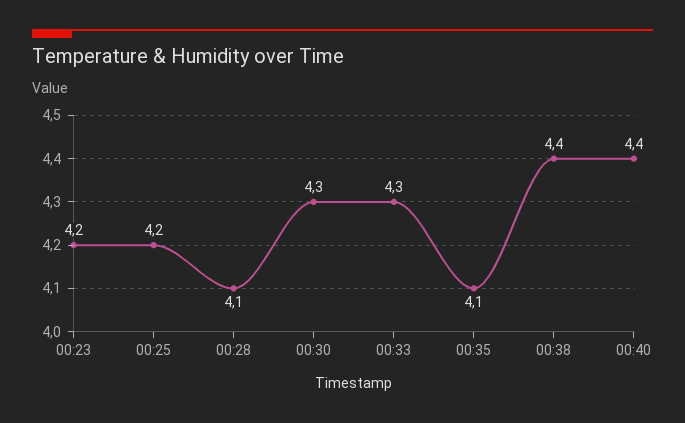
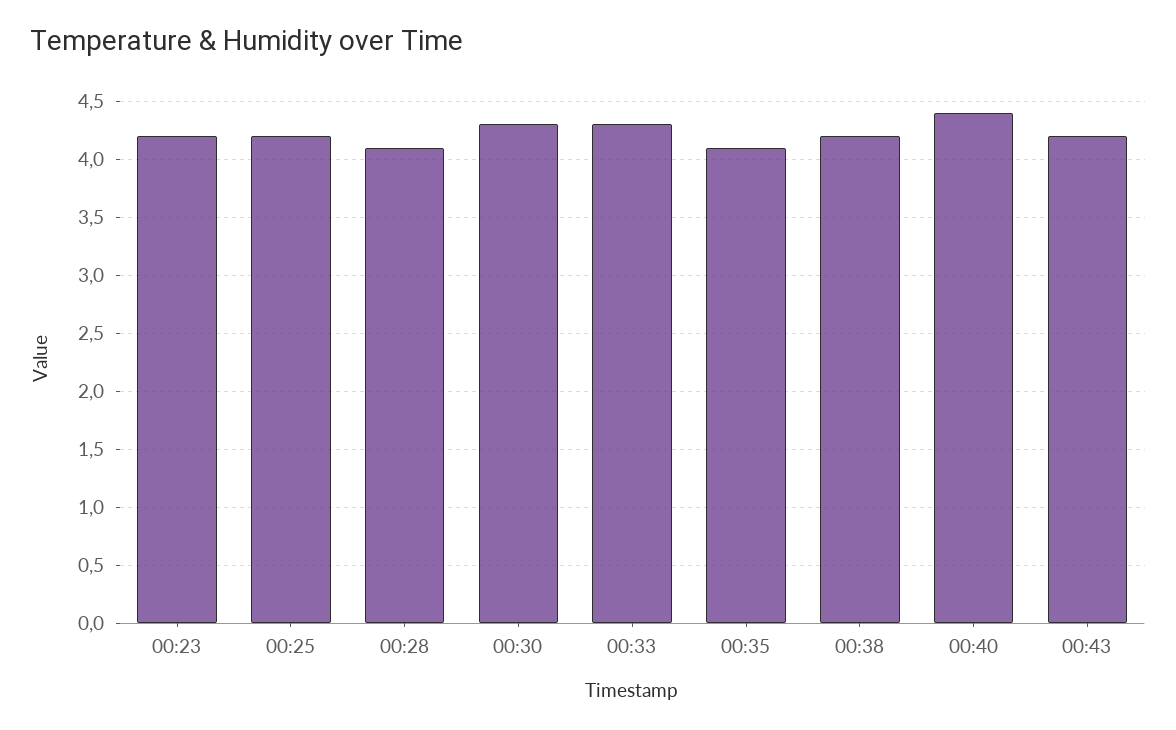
00:38: 4.4 -> 4.2
00:43: none -> 4.2

